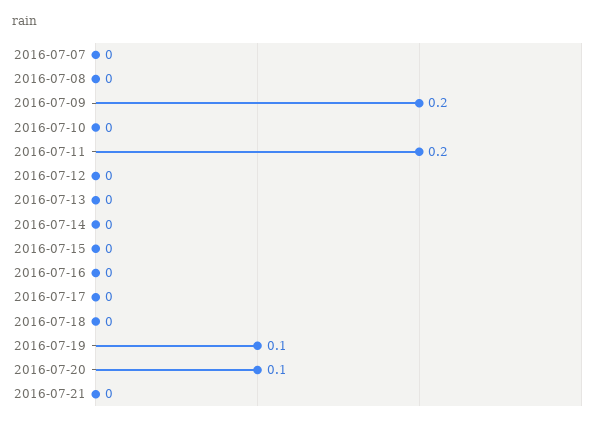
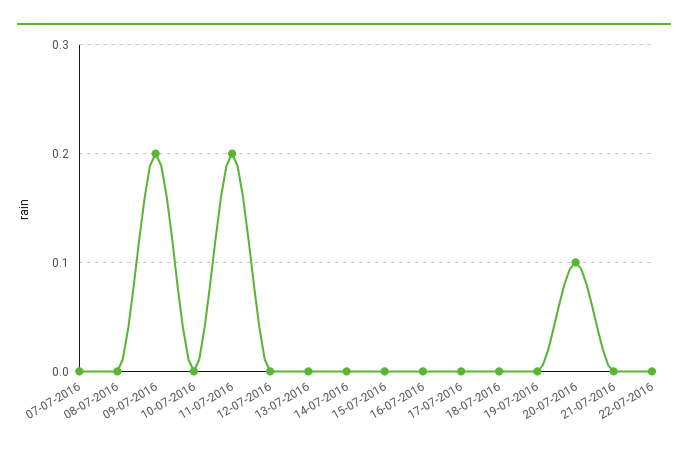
2016-07-19: 0.1 -> 0
22-07-2016: none -> 0

